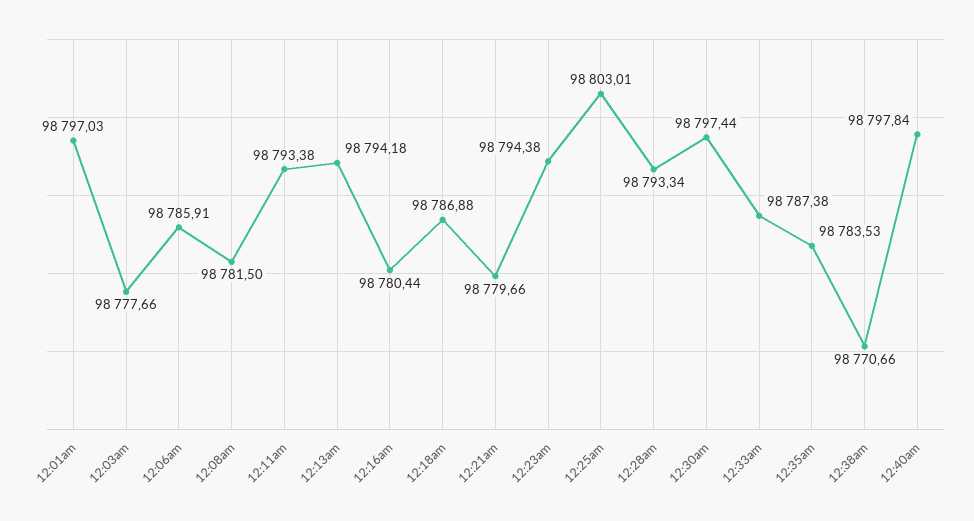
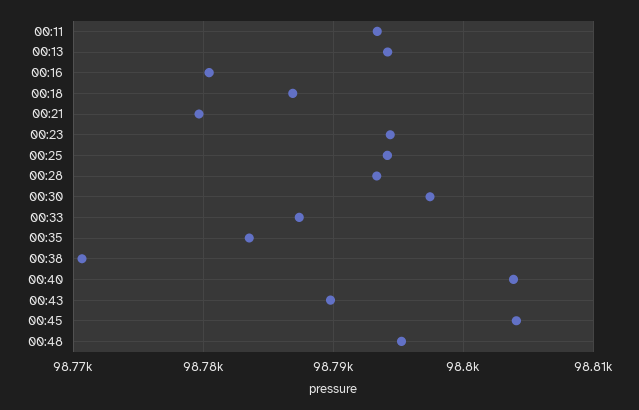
12:01am: 98797.03 -> none
12:03am: 98777.66 -> none
12:06am: 98785.91 -> none
12:08am: 98781.5 -> none
12:25am: 98803.01 -> 98794
12:40am: 98797.84 -> 98804
00:43: none -> 98790
00:45: none -> 98804
00:48: none -> 98795

